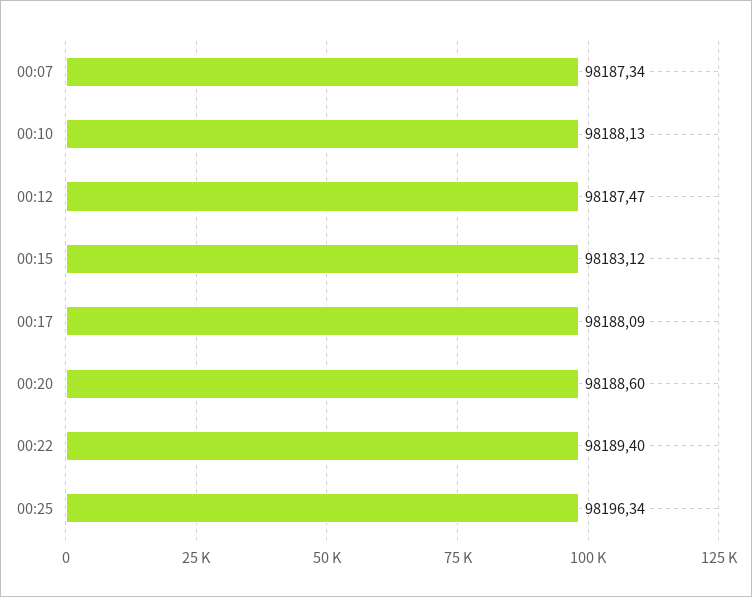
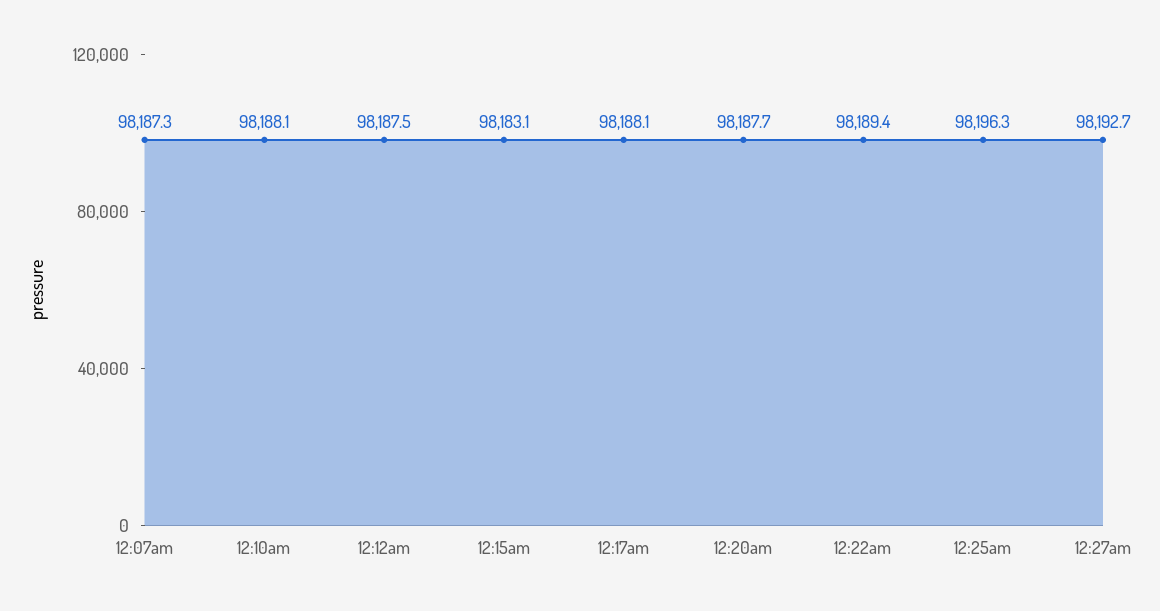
00:20: 98188.6 -> 98187.7
12:27am: none -> 98192.7

